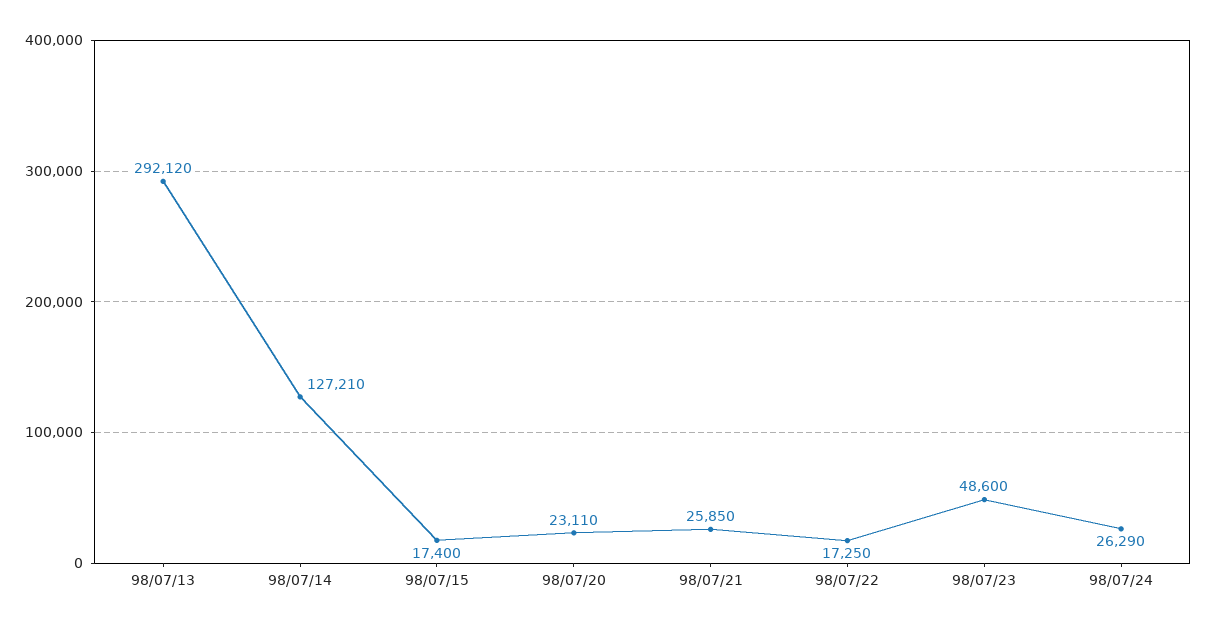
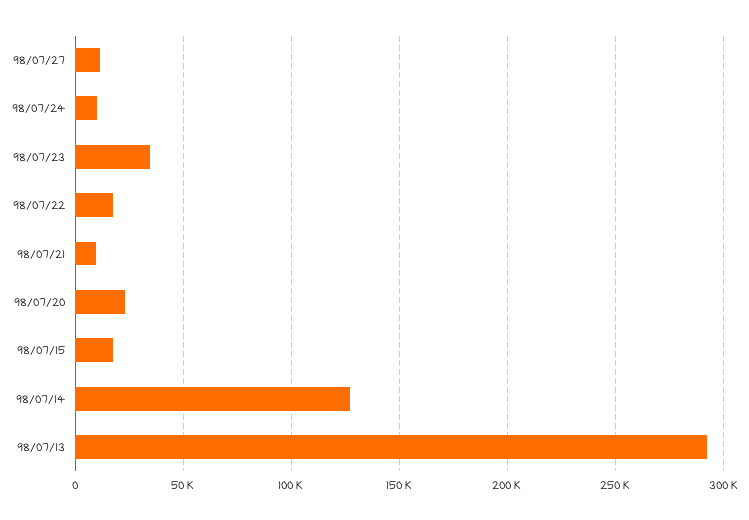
98/07/21: 25850 -> 10000
98/07/23: 48600 -> 35000
98/07/24: 26290 -> 10000
98/07/27: none -> 10000

